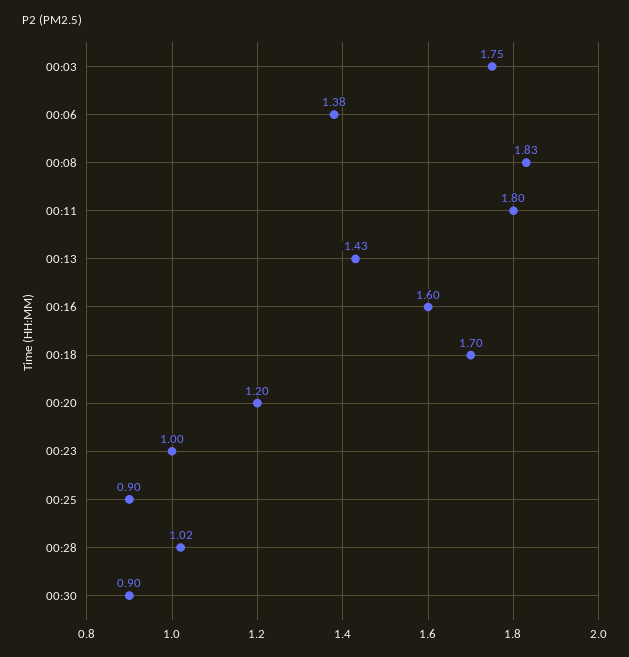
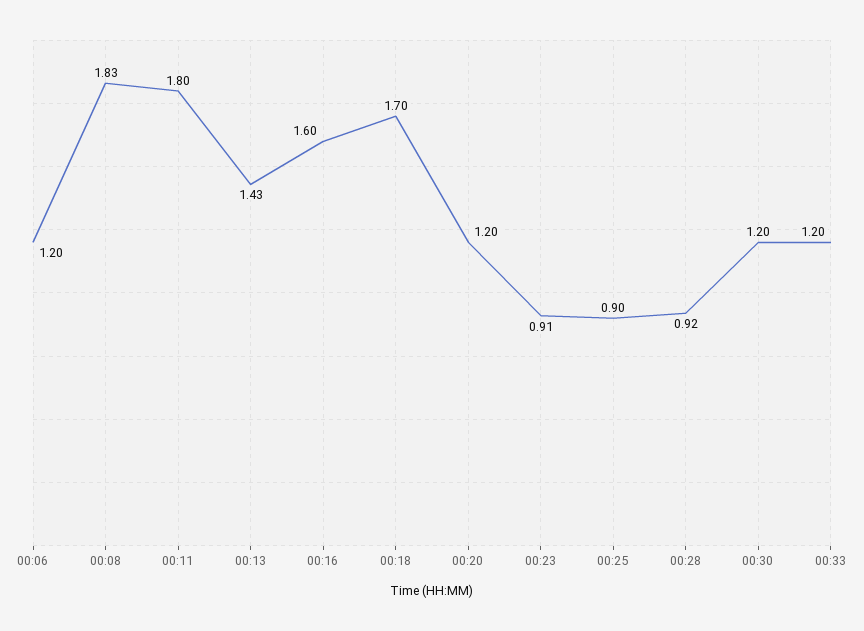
00:03: 1.75 -> none
00:06: 1.38 -> 1.2
00:23: 1 -> 0.91
00:28: 1.02 -> 0.92
00:30: 0.9 -> 1.2
00:33: none -> 1.2

